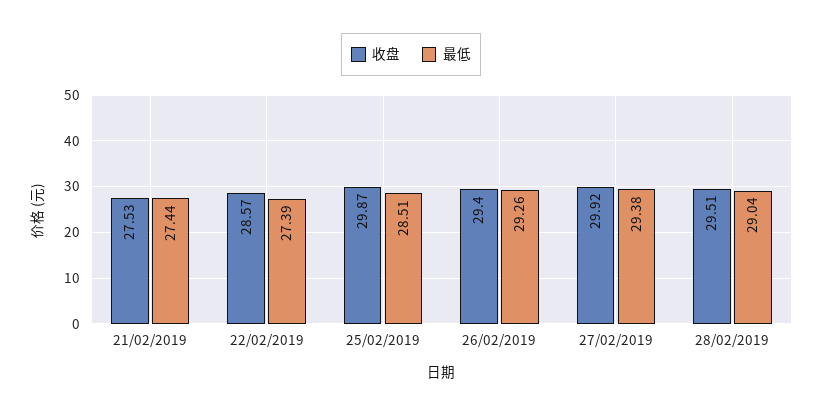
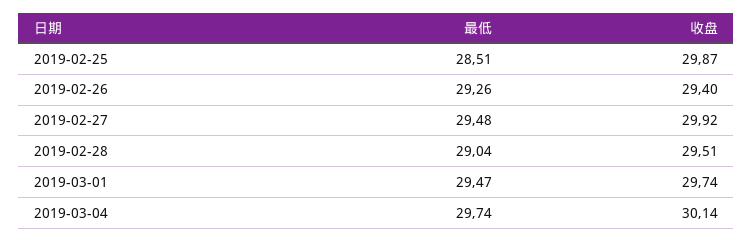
收盘, 21/02/2019: 27.53 -> none
最低, 21/02/2019: 27.44 -> none
收盘, 22/02/2019: 28.57 -> none
最低, 22/02/2019: 27.39 -> none
最低, 27/02/2019: 29.38 -> 29.48
最低, 2019-03-01: none -> 29.47
收盘, 2019-03-01: none -> 29.74
最低, 2019-03-04: none -> 29.74
收盘, 2019-03-04: none -> 30.14

